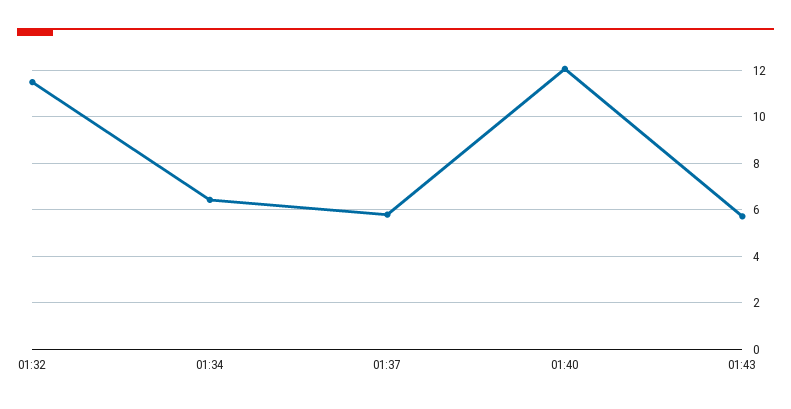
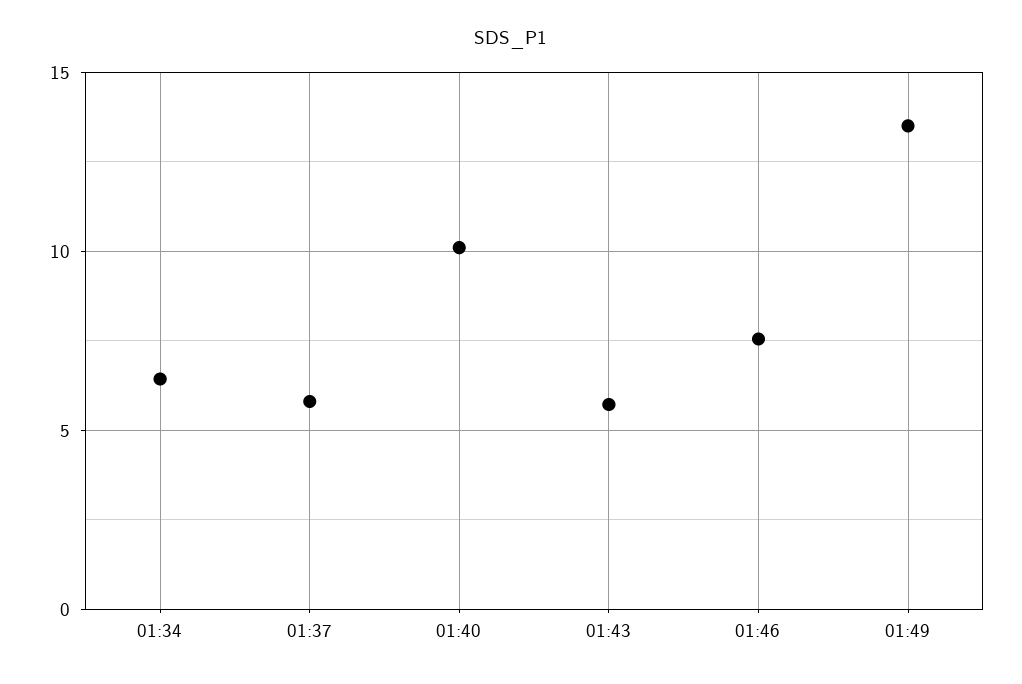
01:32: 11.5 -> none
01:40: 12 -> 10
01:46: none -> 7.5
01:49: none -> 13.5

